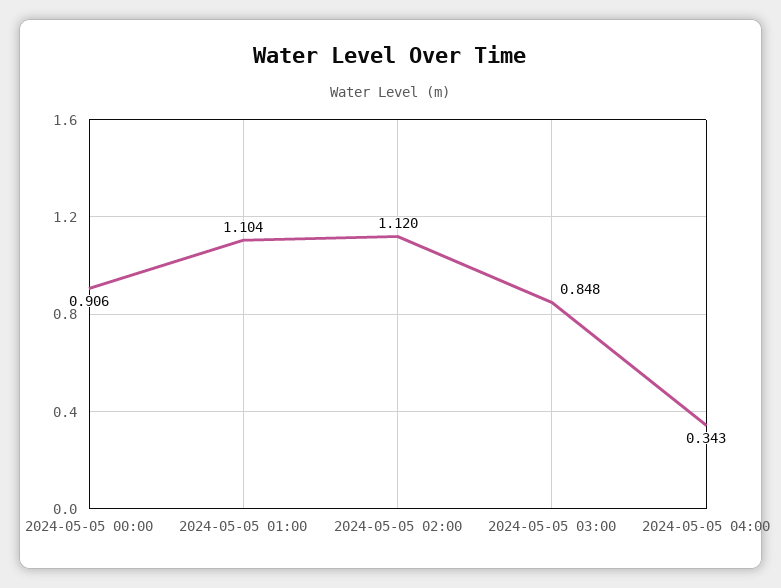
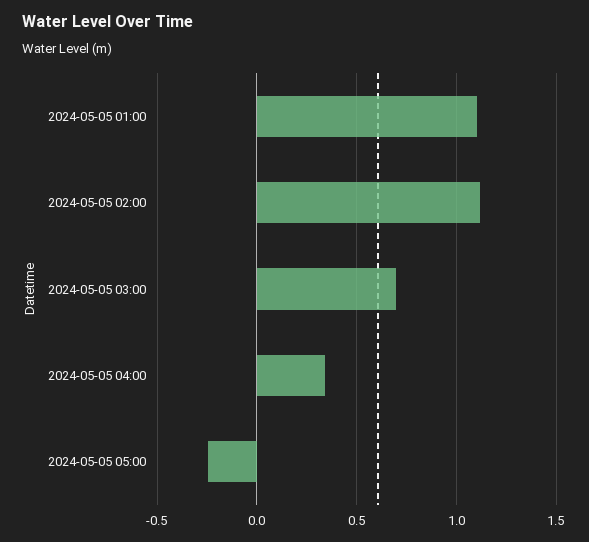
2024-05-05 00:00: 0.906 -> none
2024-05-05 03:00: 0.848 -> 0.7
2024-05-05 05:00: none -> -0.25

